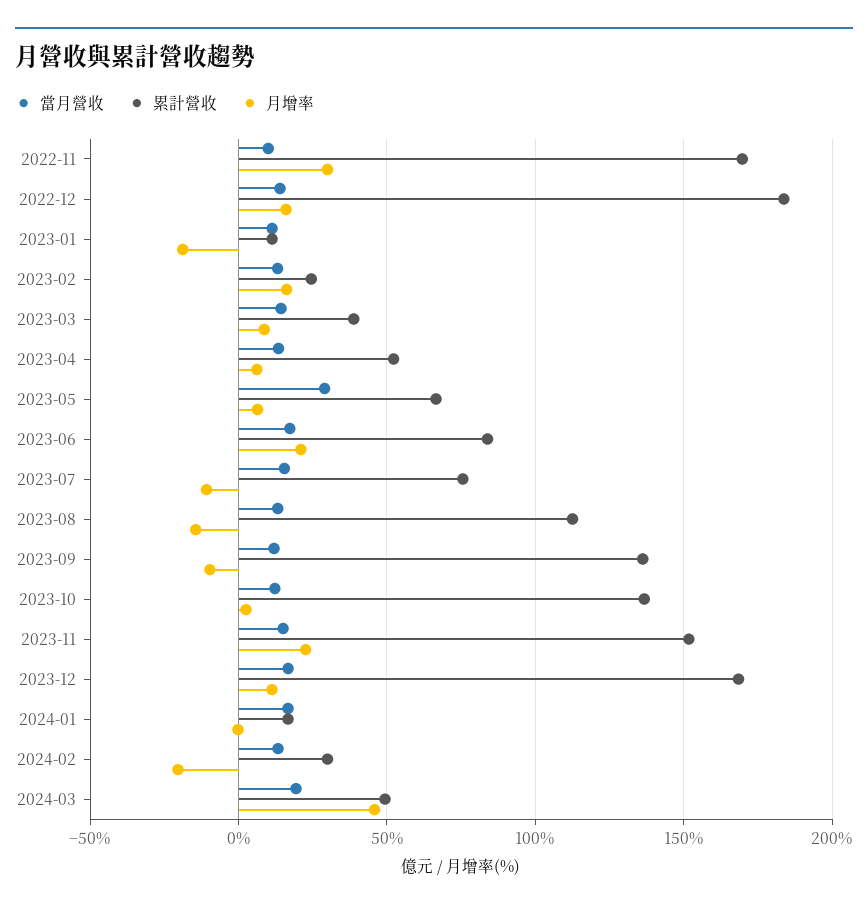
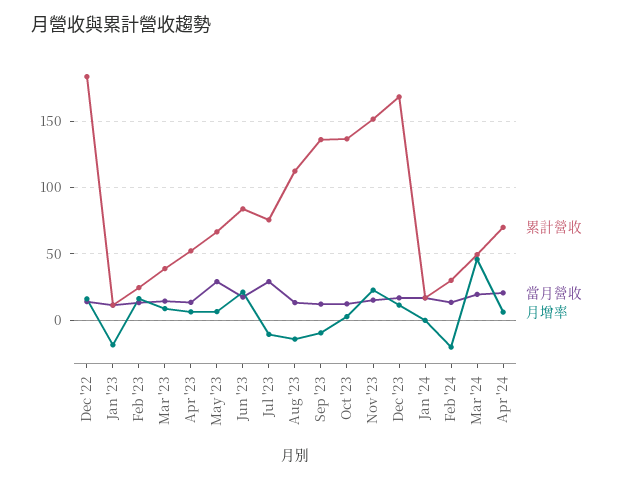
當月營收, 2022-11: 10 -> none
累計營收, 2022-11: 170 -> none
月增率, 2022-11: 30 -> none
當月營收, 2023-07: 15 -> 30
累計營收, Apr '24: none -> 70
當月營收, Apr '24: none -> 20
月增率, Apr '24: none -> 5

